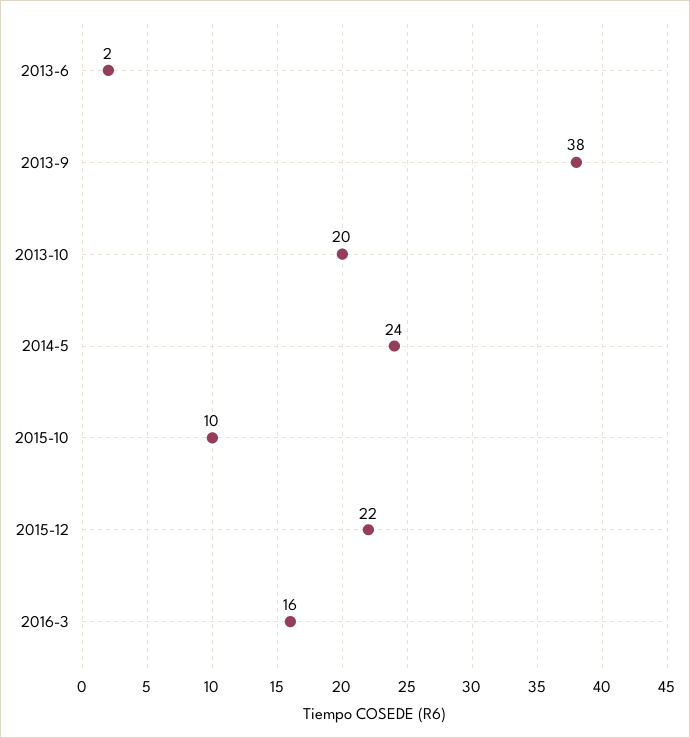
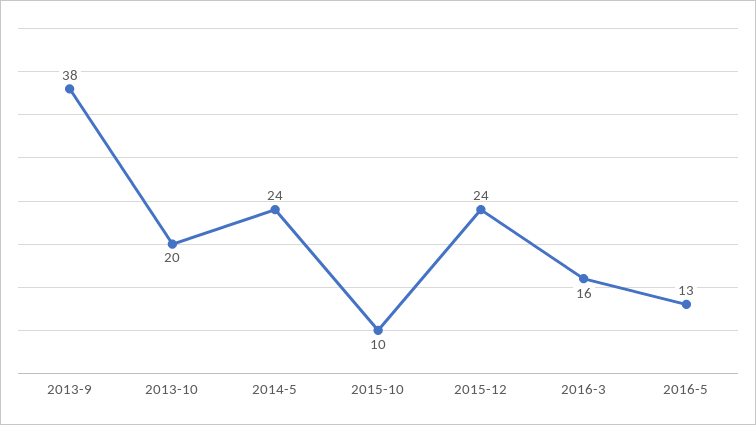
2013-6: 2 -> none
2015-12: 22 -> 24
2016-5: none -> 13

